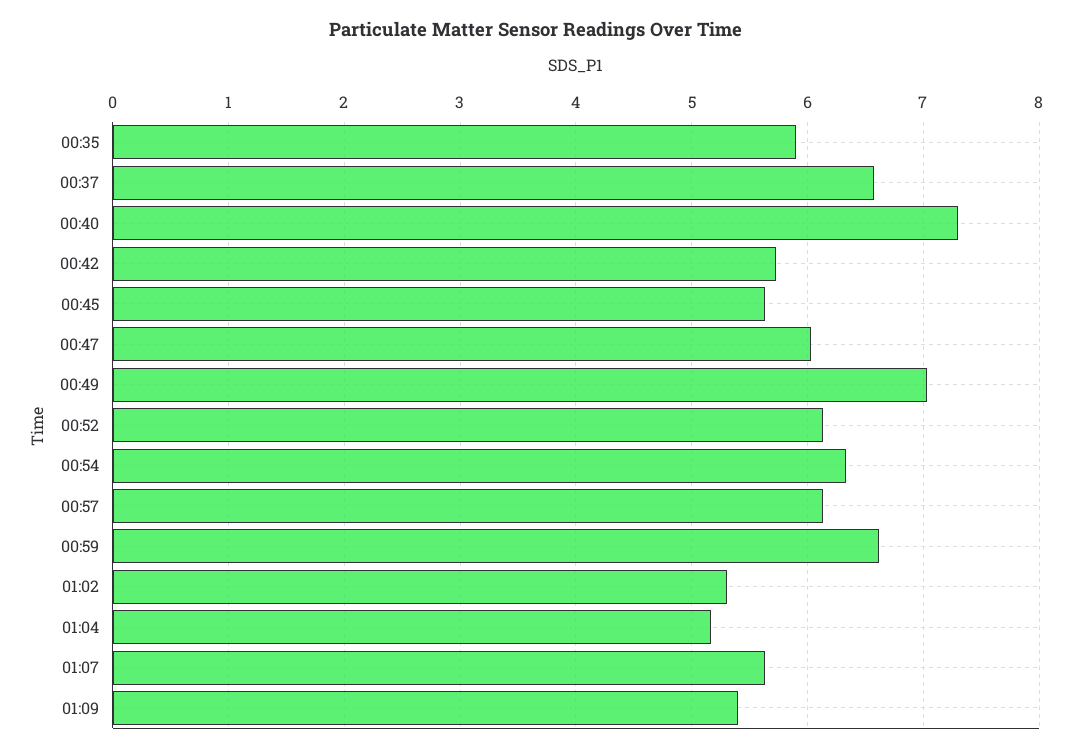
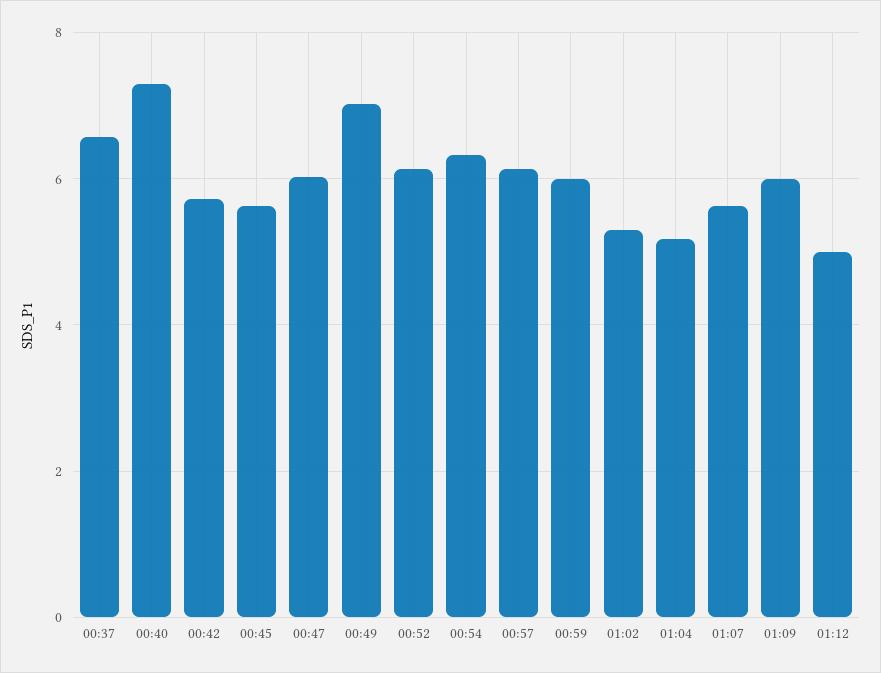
00:35: 5.9 -> none
00:59: 6.6 -> 6
01:09: 5.4 -> 6
01:12: none -> 5

